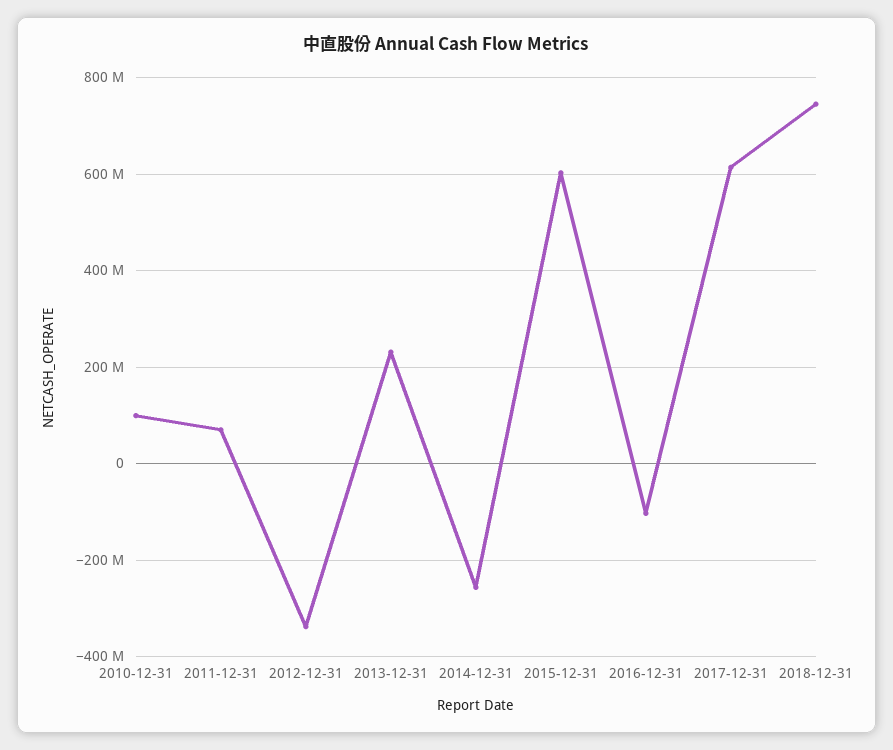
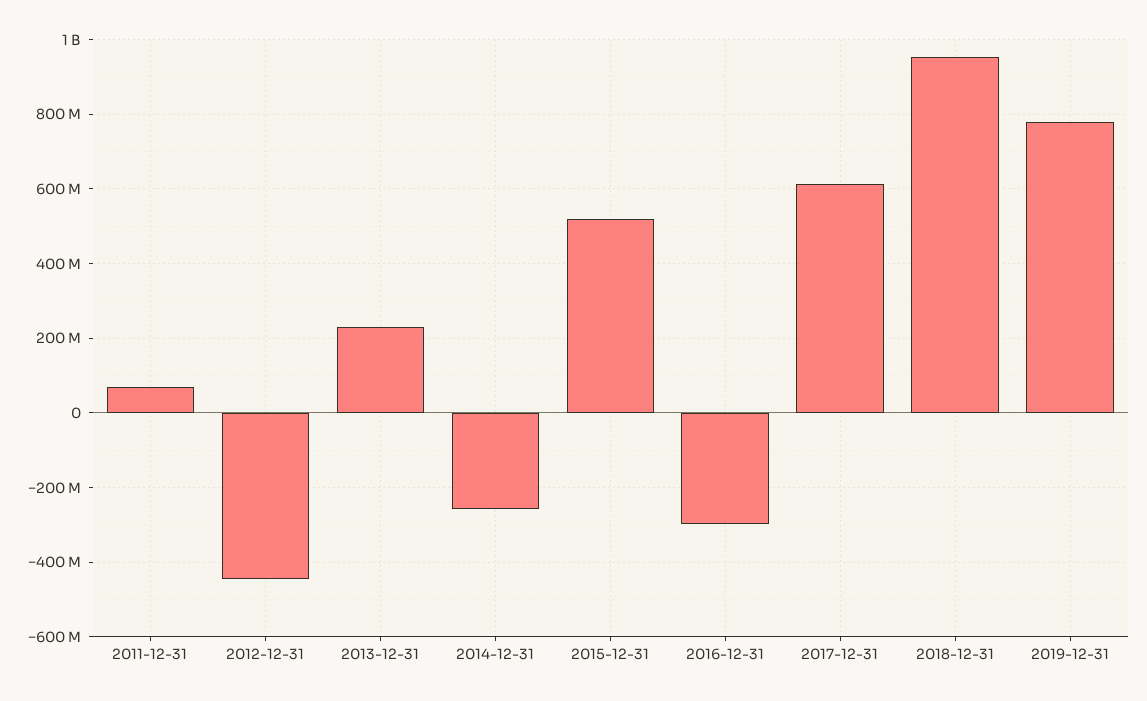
2010-12-31: 100000000 -> none
2012-12-31: -340000000 -> -440000000
2015-12-31: 600000000 -> 520000000
2016-12-31: -100000000 -> -300000000
2018-12-31: 740000000 -> 960000000
2019-12-31: none -> 780000000

